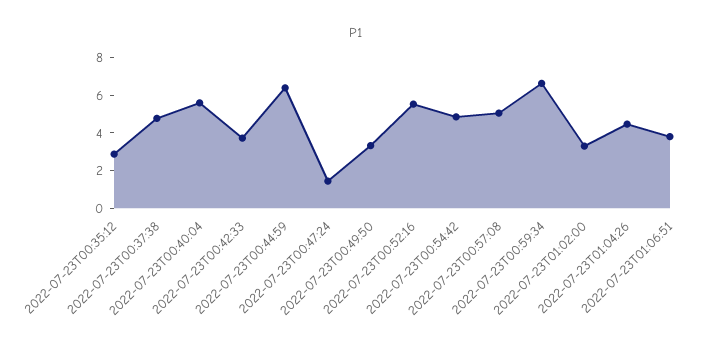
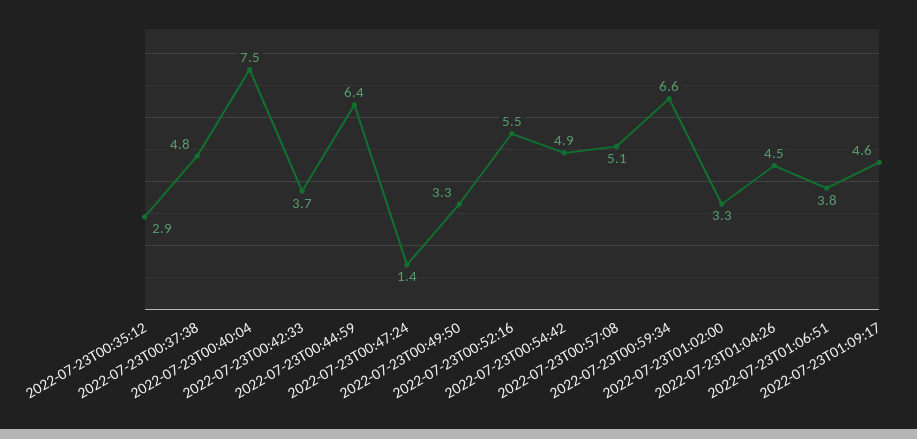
2022-07-23T00:40:04: 5.5 -> 7.5
2022-07-23T01:09:17: none -> 4.6

